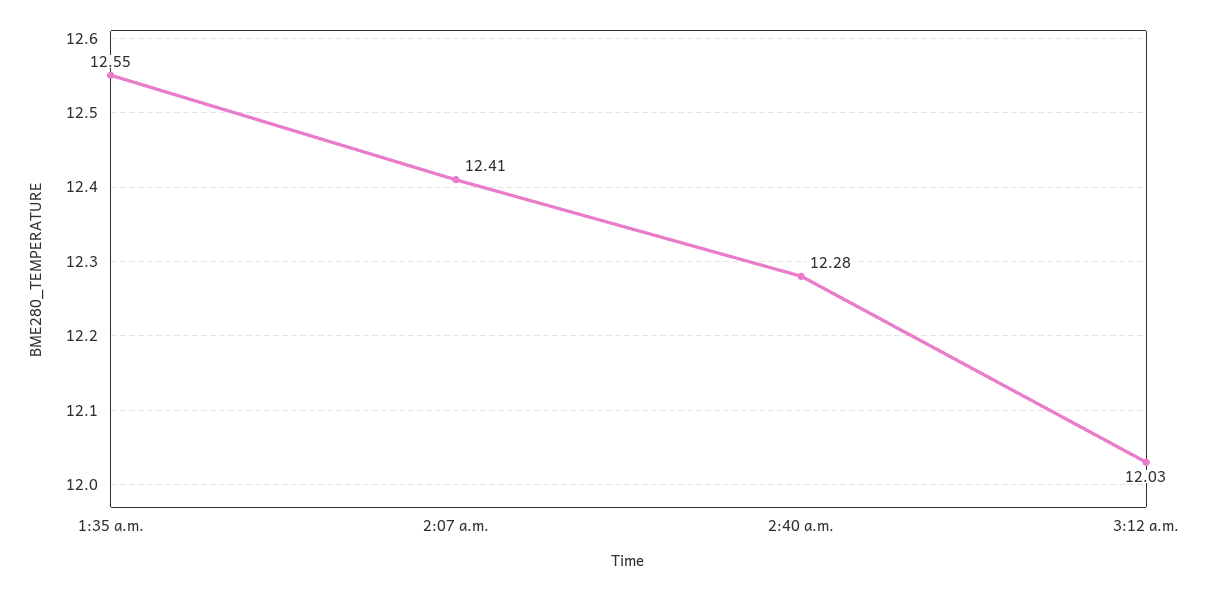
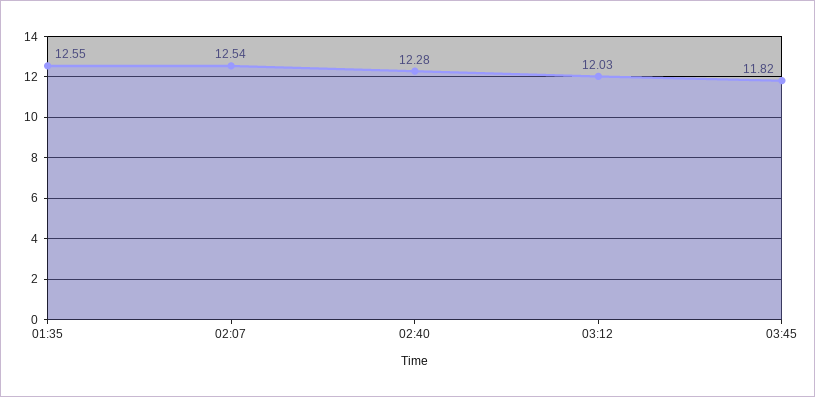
2:07 a.m.: 12.41 -> 12.54
03:45: none -> 11.82

